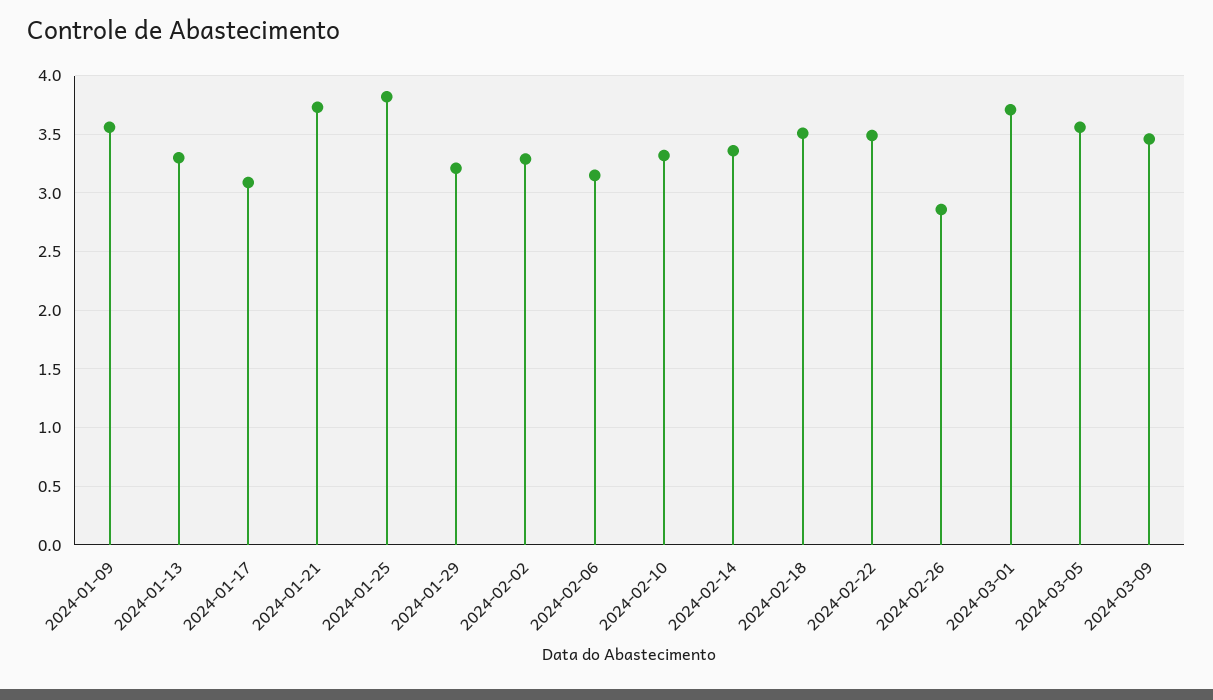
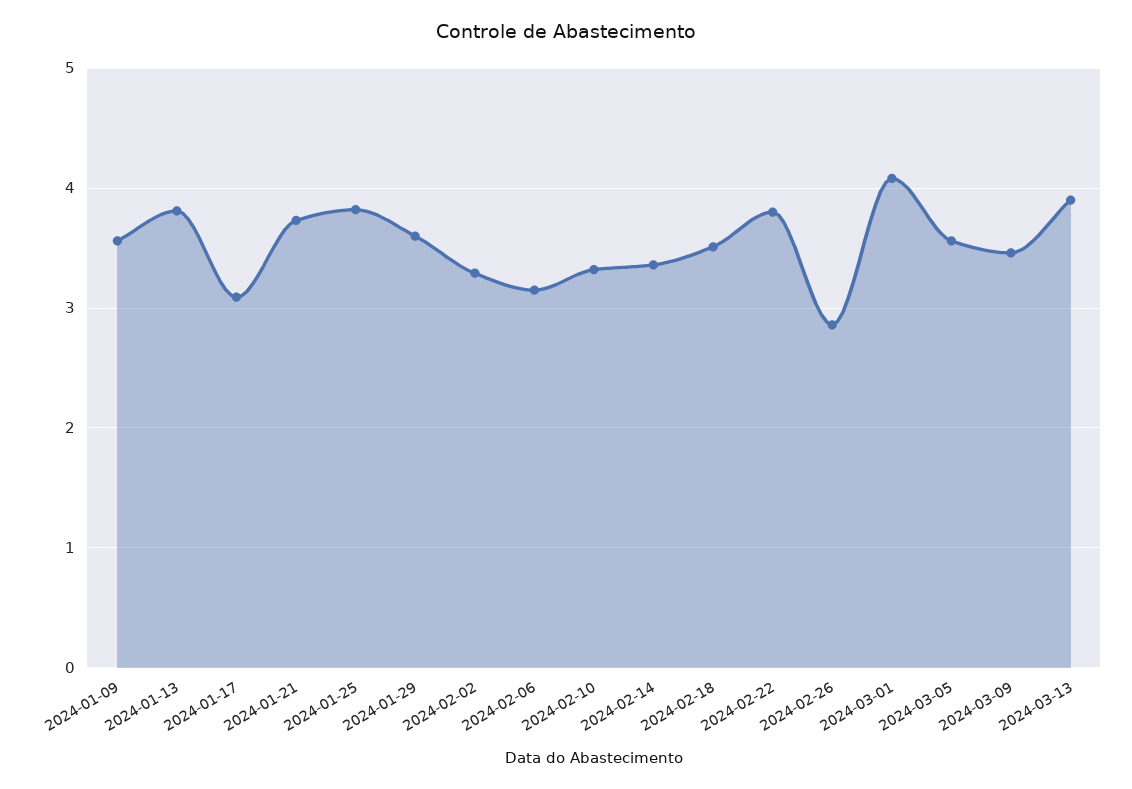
2024-01-13: 3.3 -> 3.8
2024-01-29: 3.2 -> 3.6
2024-02-22: 3.5 -> 3.8
2024-03-01: 3.7 -> 4.1
2024-03-13: none -> 3.9

